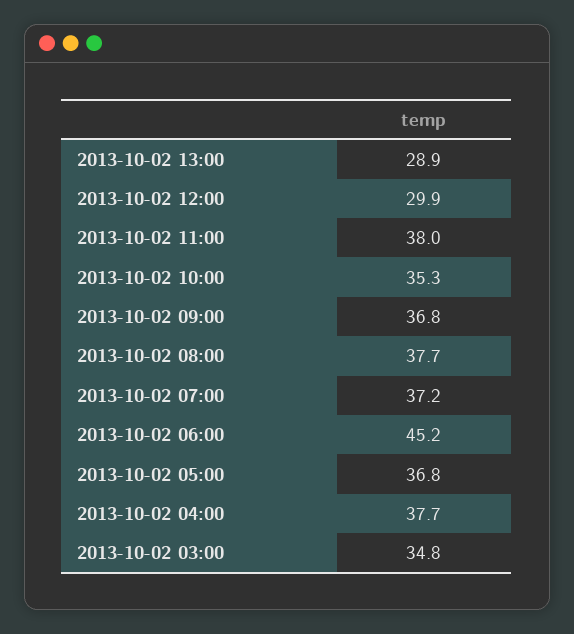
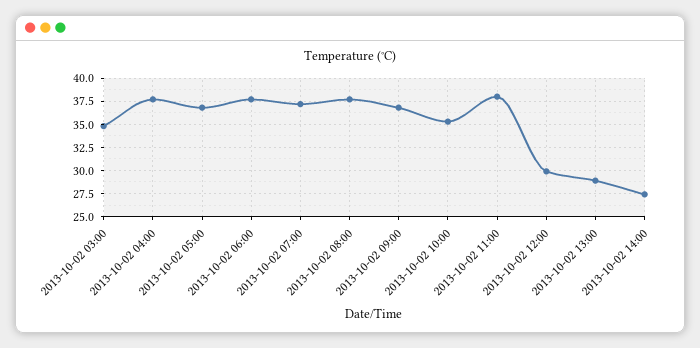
2013-10-02 06:00: 45.2 -> 37.5
2013-10-02 14:00: none -> 27.5

